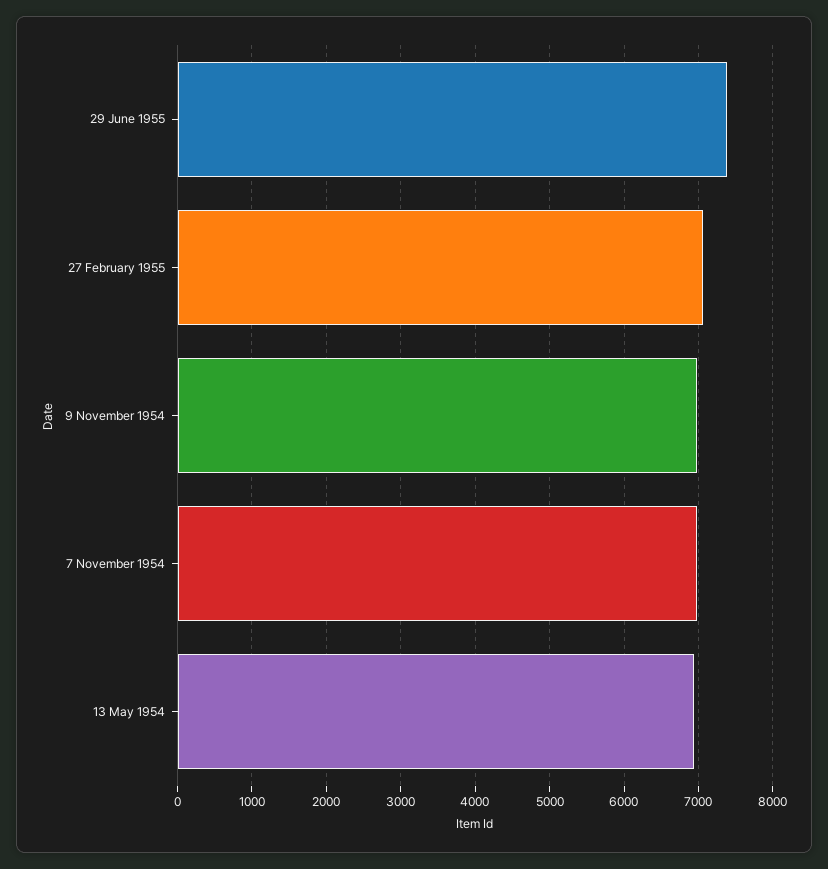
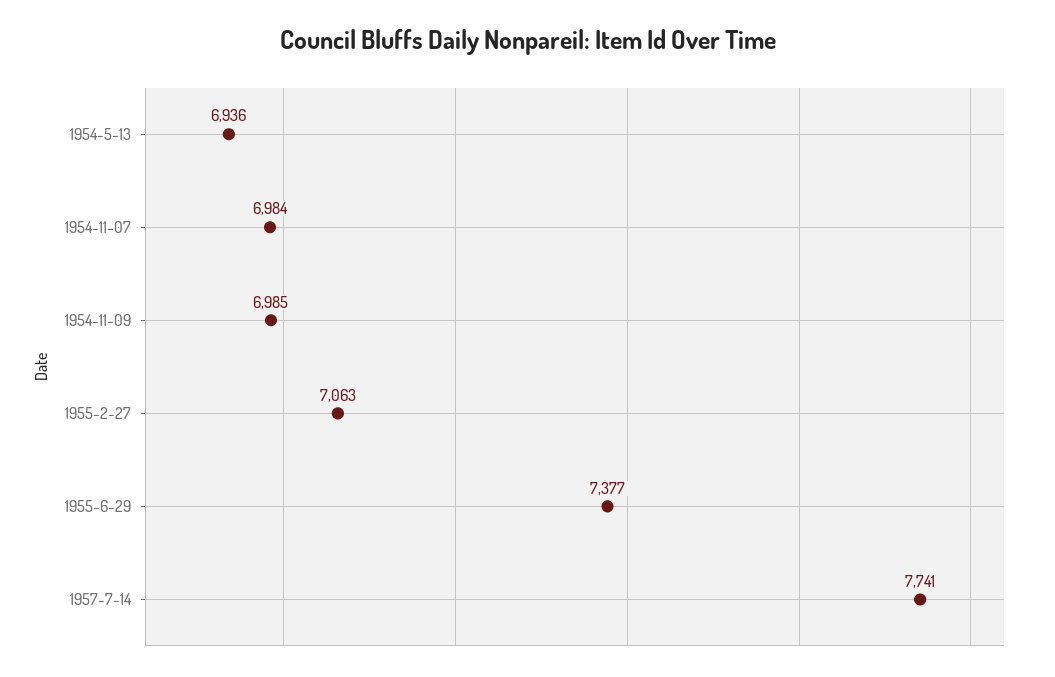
1957-7-14: none -> 7741

